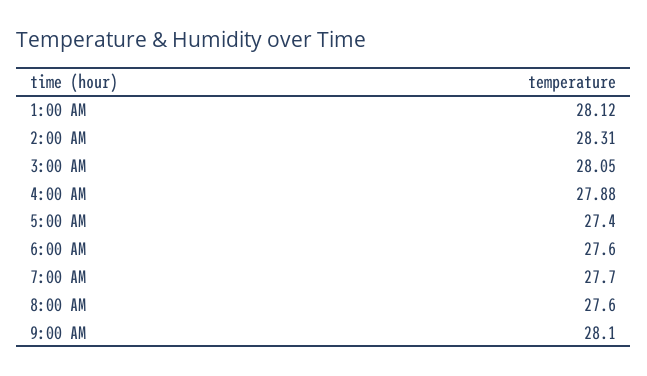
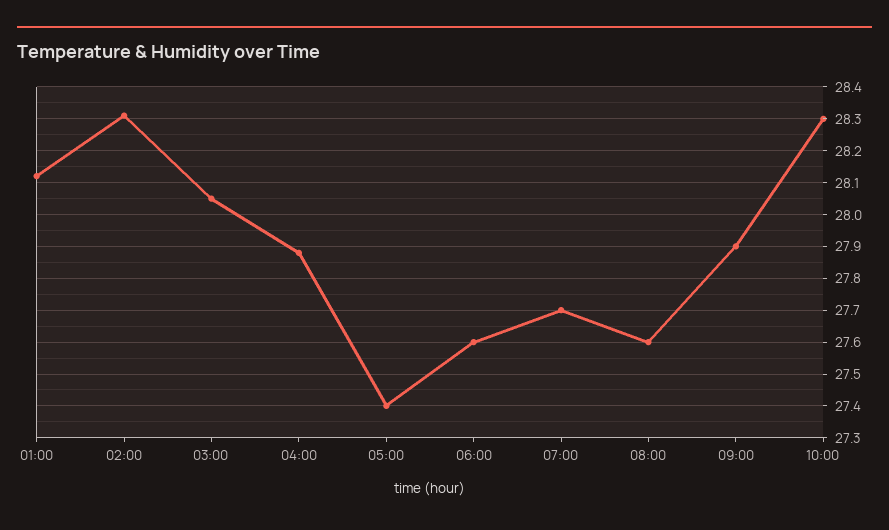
9:00 AM: 28.1 -> 27.9
10:00: none -> 28.3

